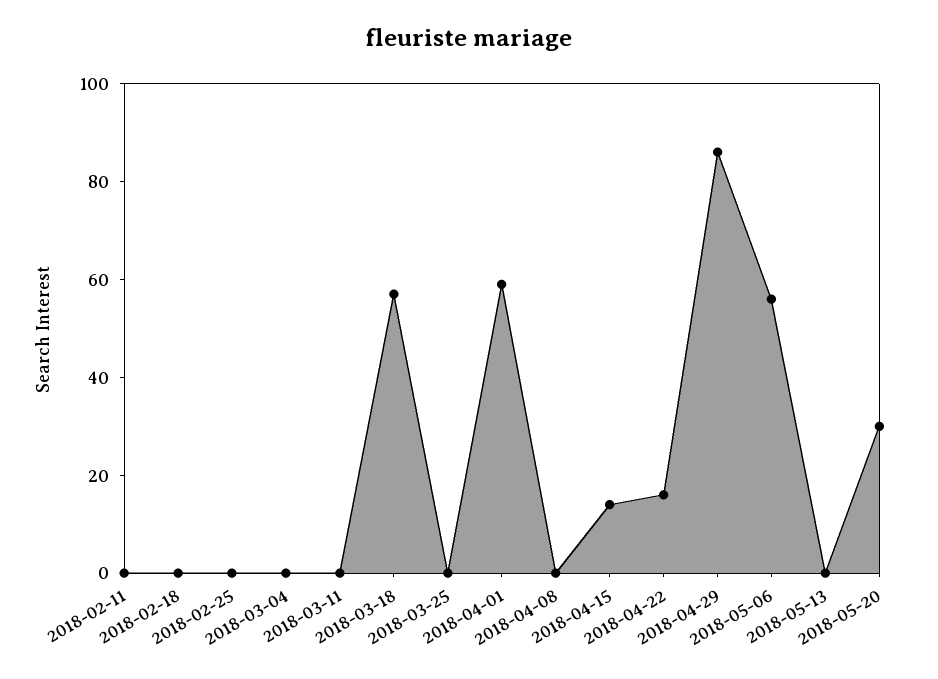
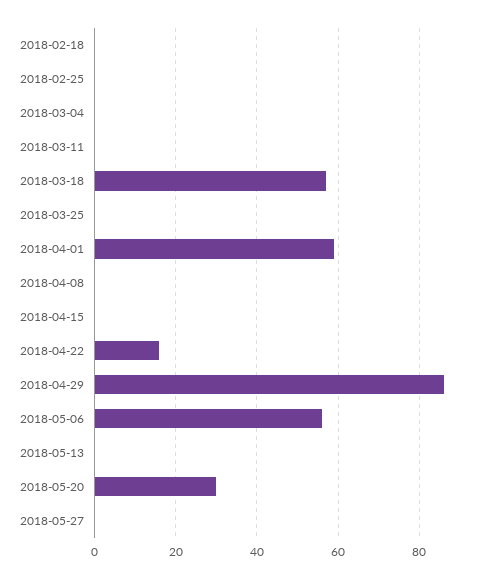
2018-02-11: 0 -> none
2018-04-15: 15 -> 0
2018-05-27: none -> 0

